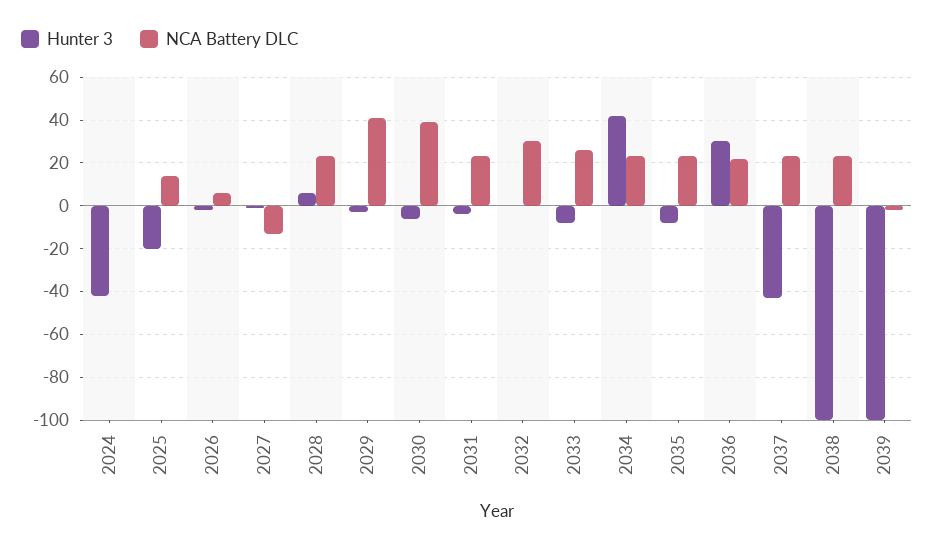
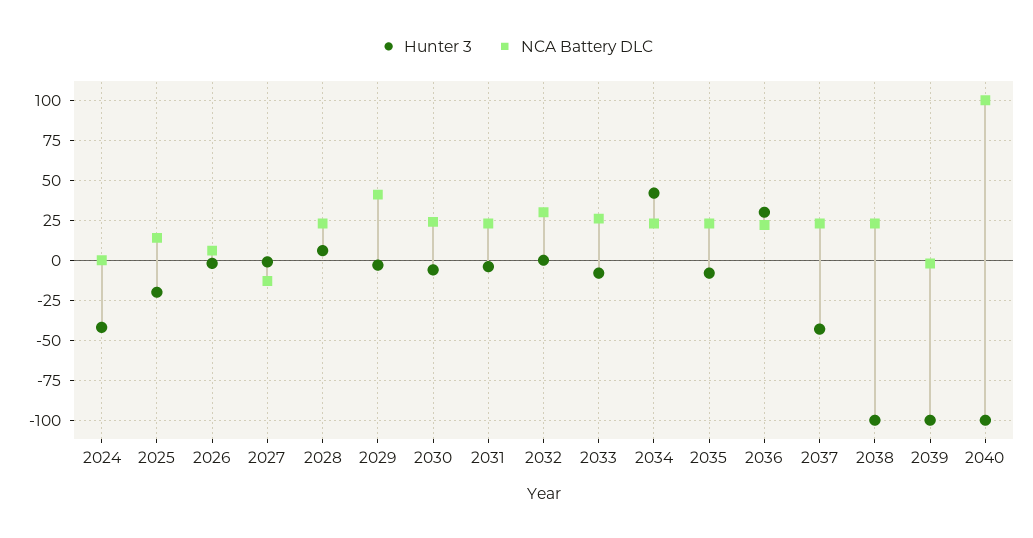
NCA Battery DLC, 2030: 40 -> 25
Hunter 3, 2040: none -> -100
NCA Battery DLC, 2040: none -> 100

